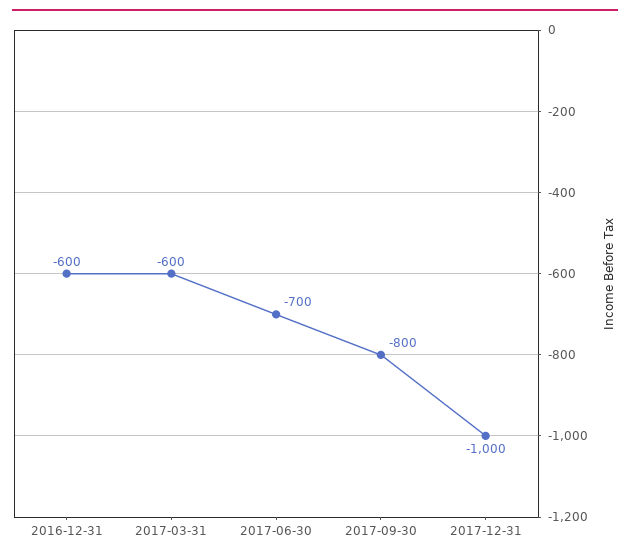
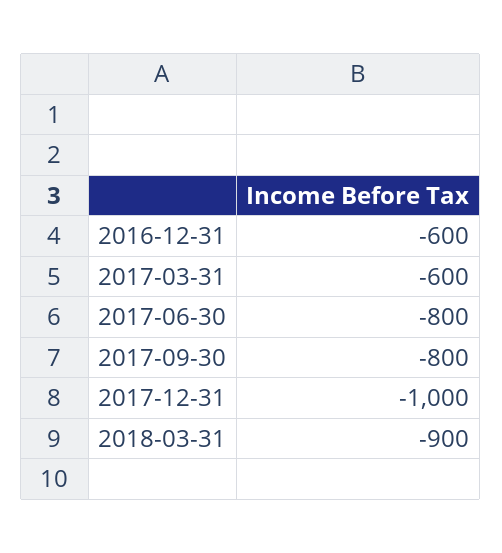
2017-06-30: -700 -> -800
2018-03-31: none -> -900

